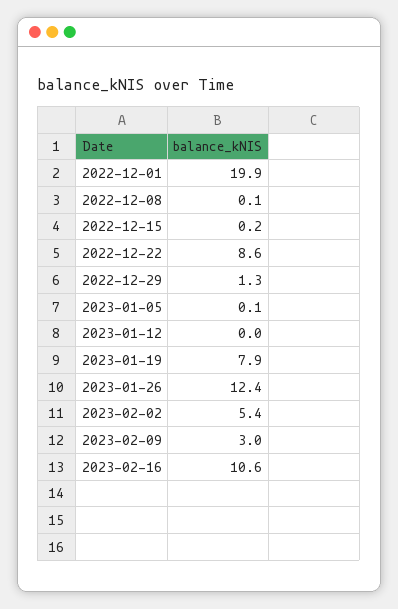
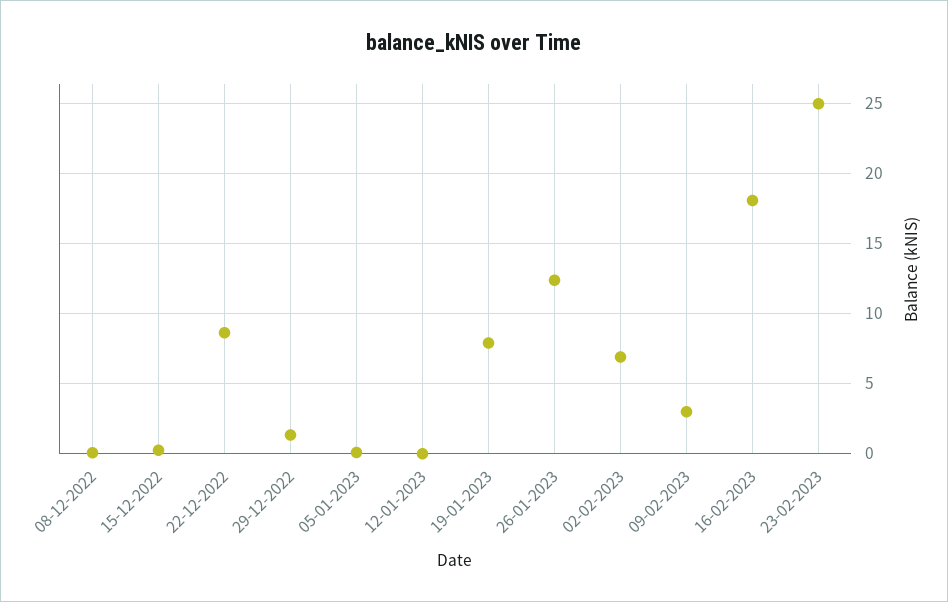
2022-12-01: 19.9 -> none
2023-02-02: 5.4 -> 7
2023-02-16: 10.6 -> 18
23-02-2023: none -> 25

